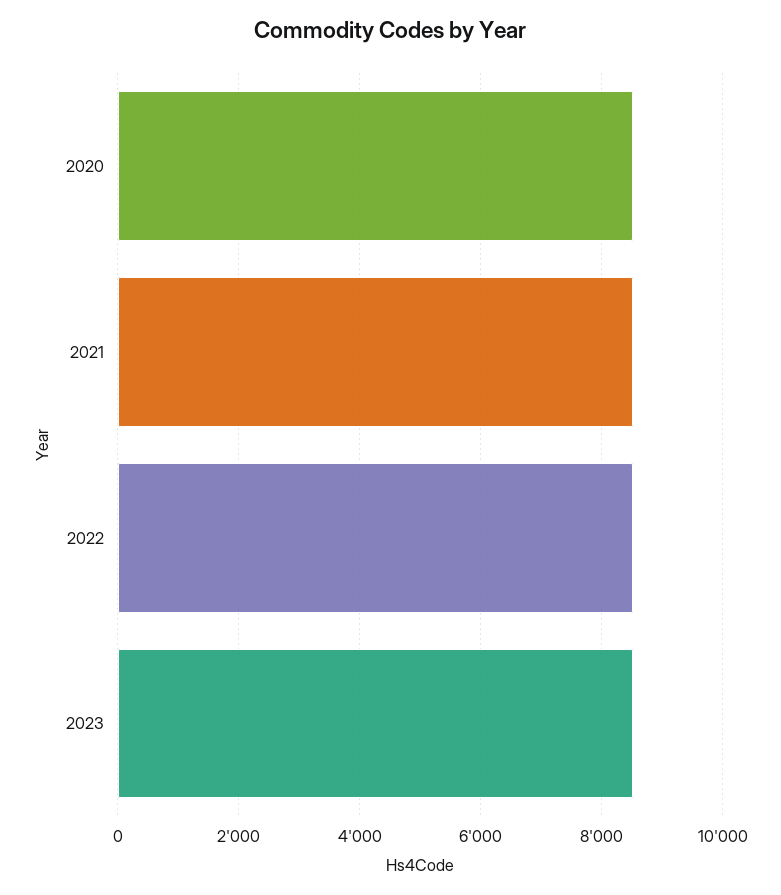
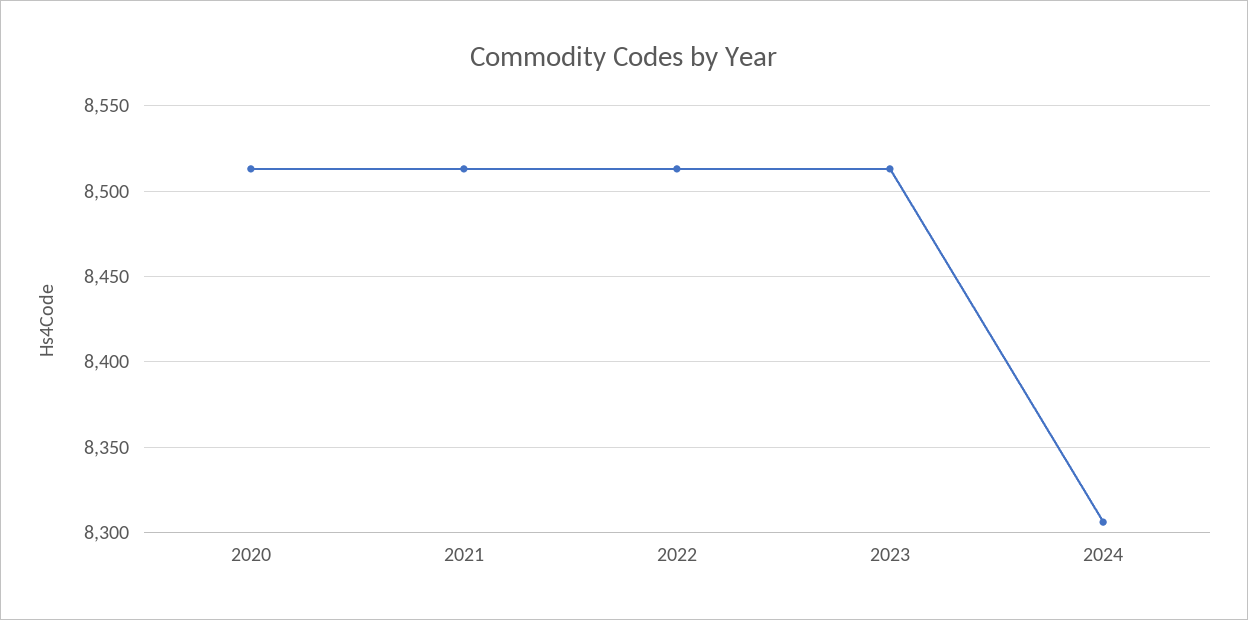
2024: none -> 8305

